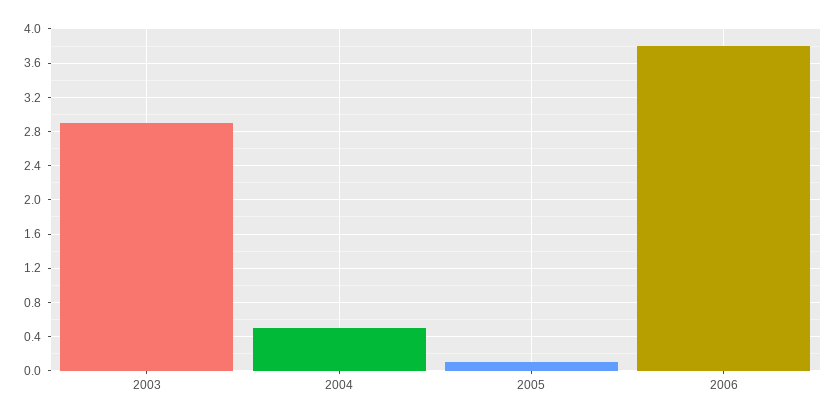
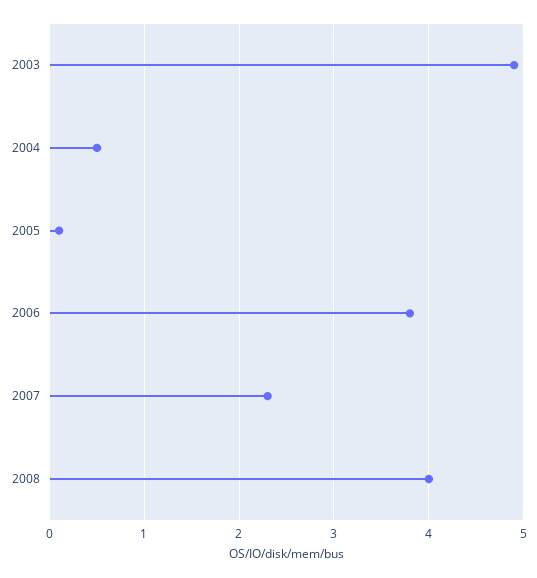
2003: 2.9 -> 4.9
2007: none -> 2.3
2008: none -> 4

